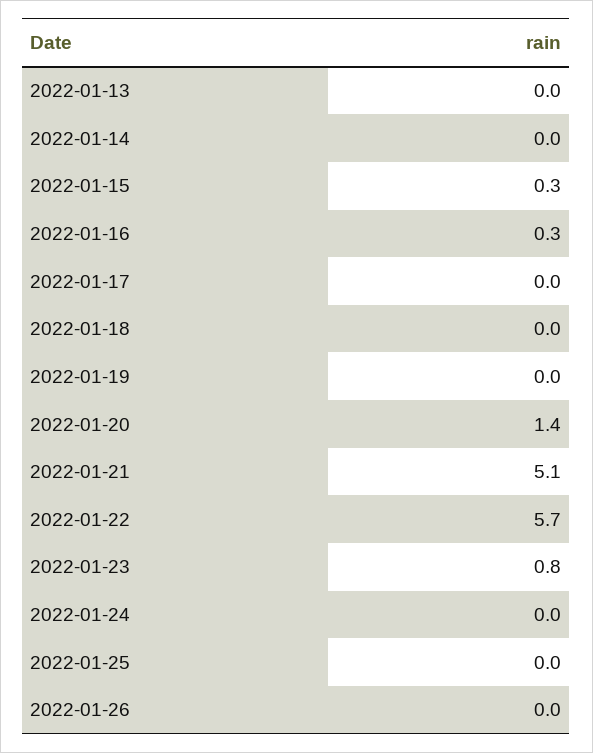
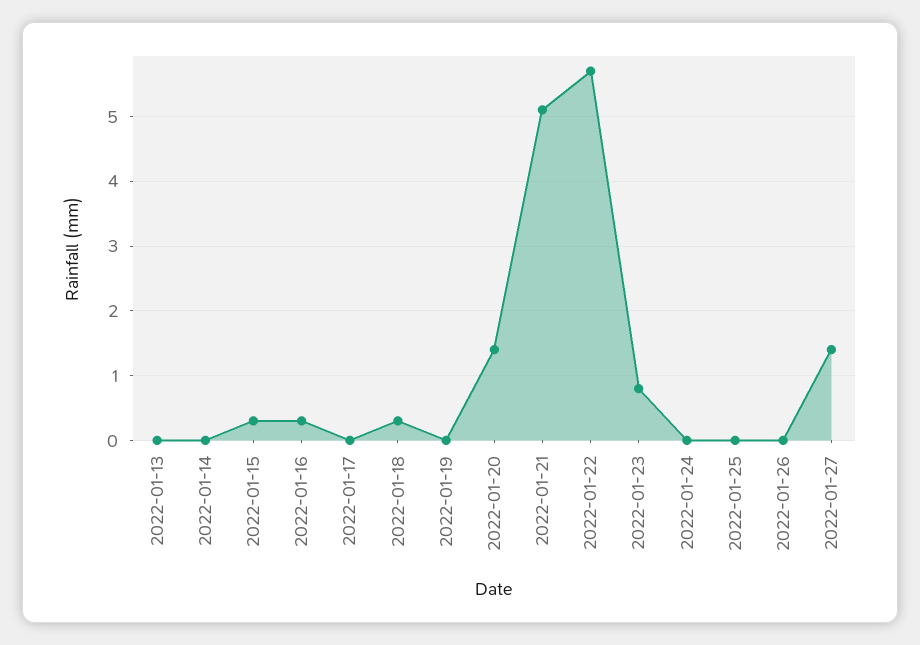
2022-01-18: 0 -> 0.3
2022-01-27: none -> 1.4

